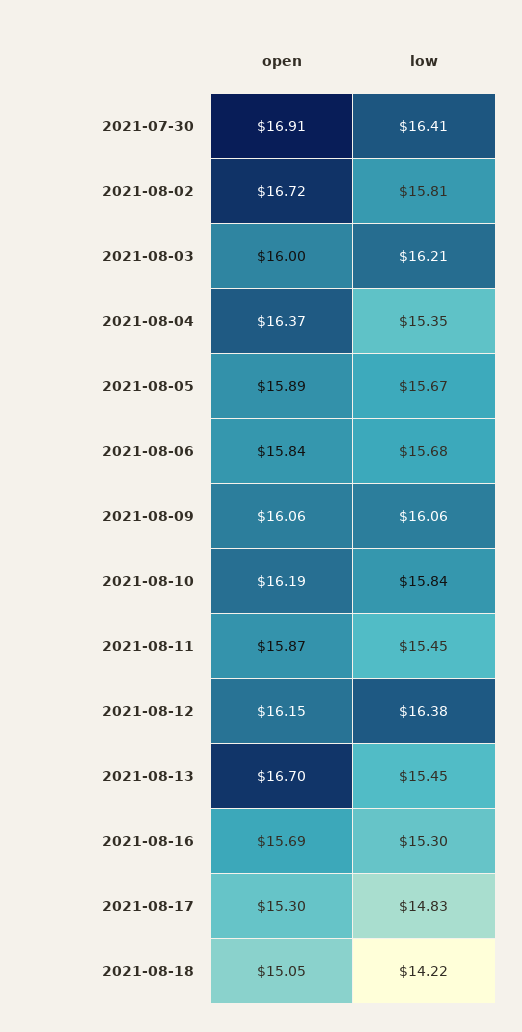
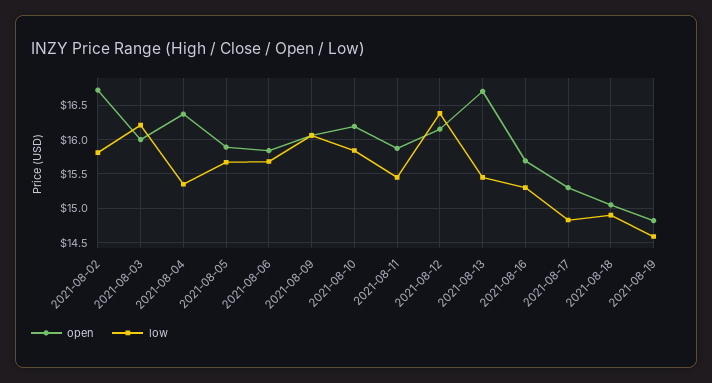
open, 2021-07-30: 16.91 -> none
low, 2021-07-30: 16.41 -> none
low, 2021-08-18: 14.22 -> 14.9
open, 2021-08-19: none -> 14.8
low, 2021-08-19: none -> 14.6

